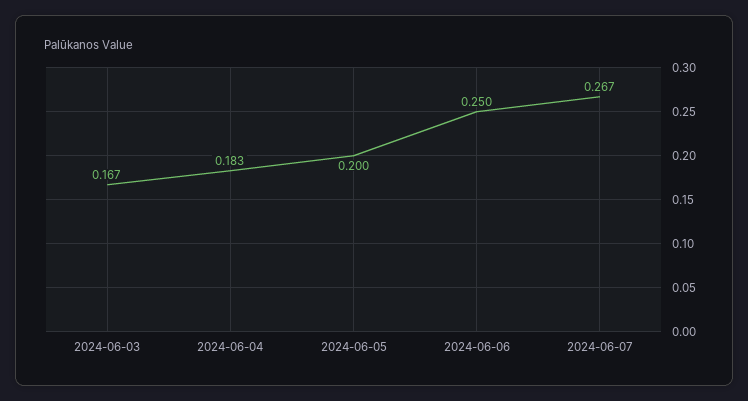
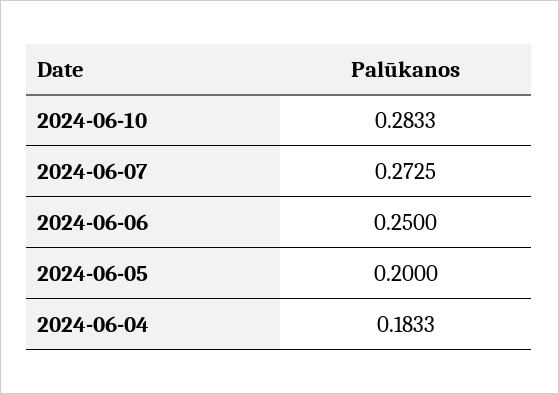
2024-06-03: 0.167 -> none
2024-06-07: 0.267 -> 0.2725
2024-06-10: none -> 0.2833

